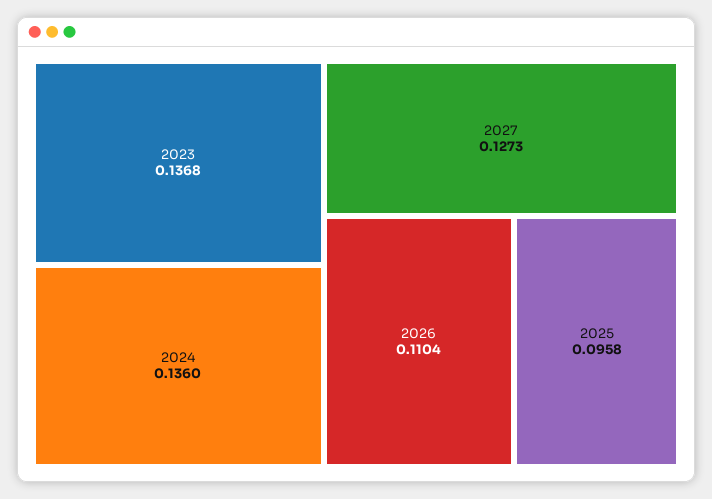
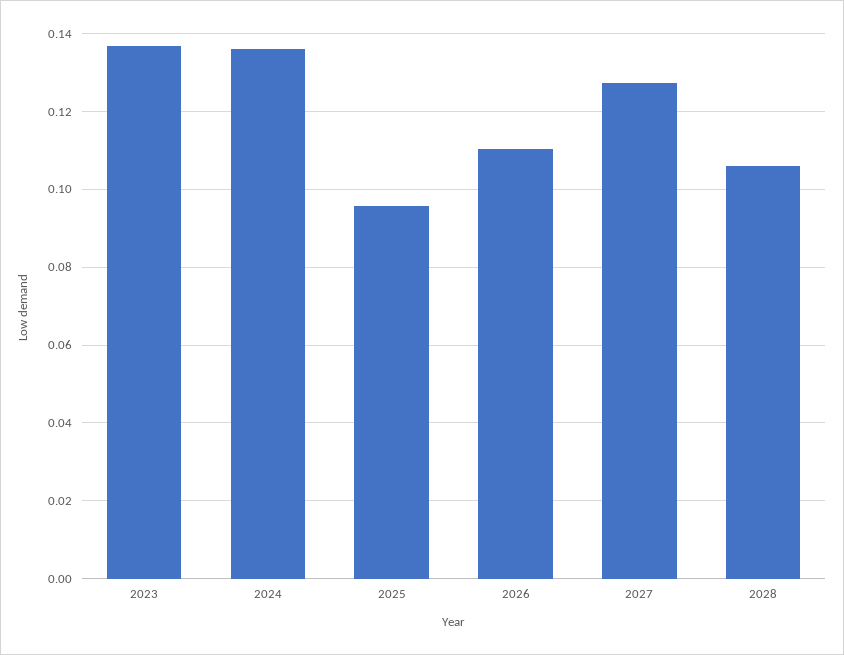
2028: none -> 0.106

